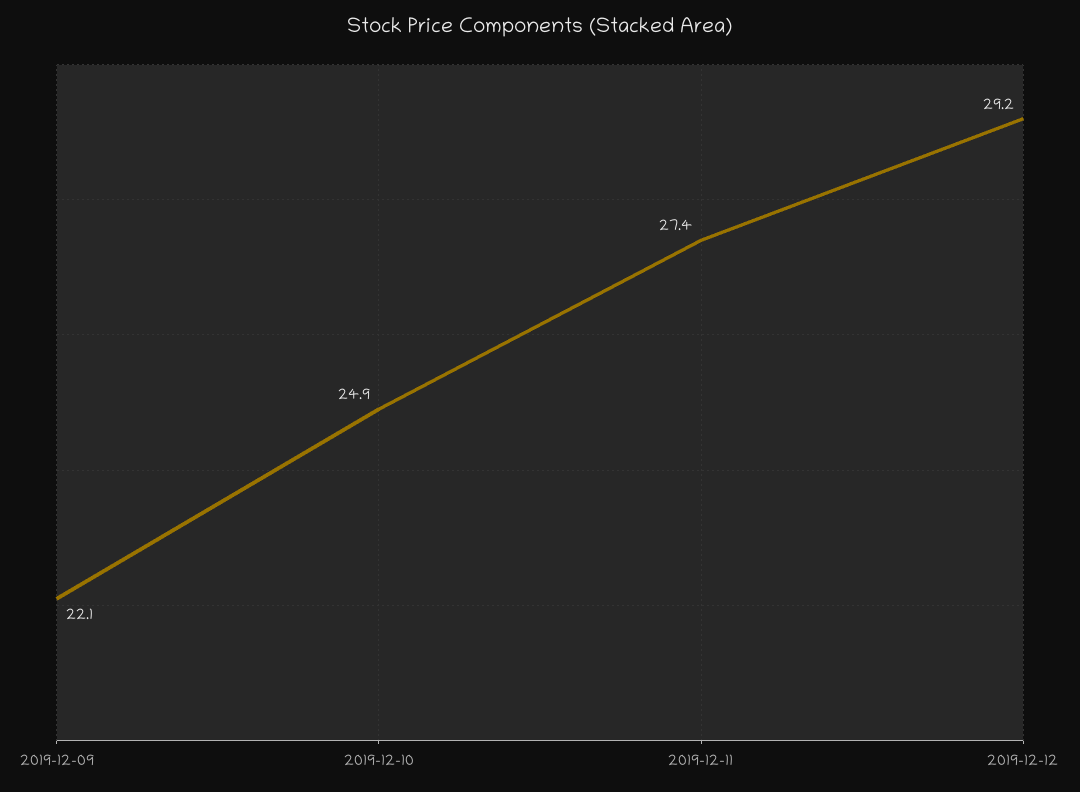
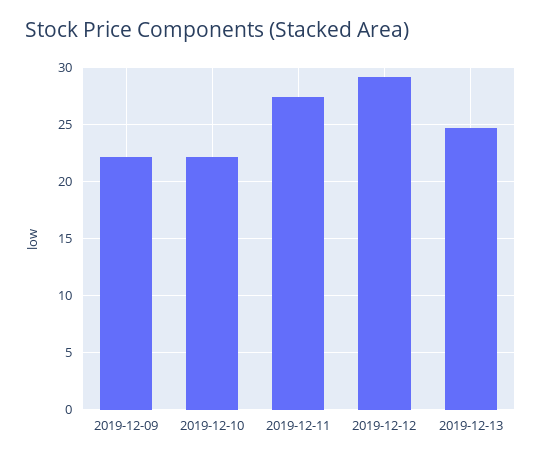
2019-12-10: 24.9 -> 22
2019-12-13: none -> 25

